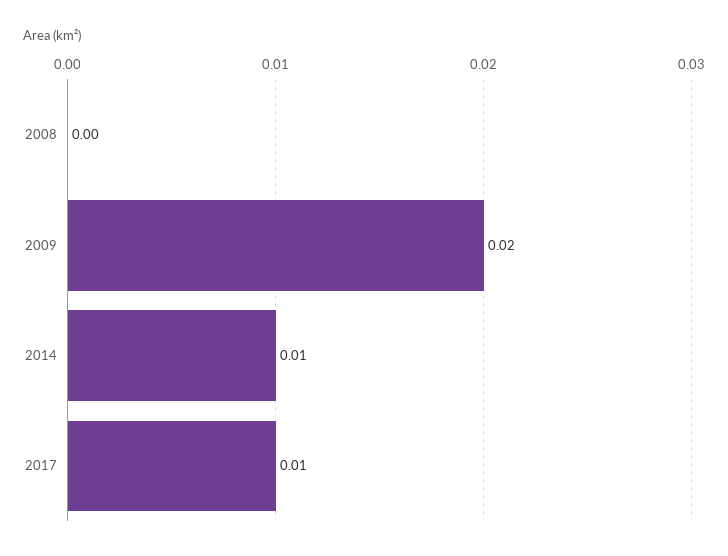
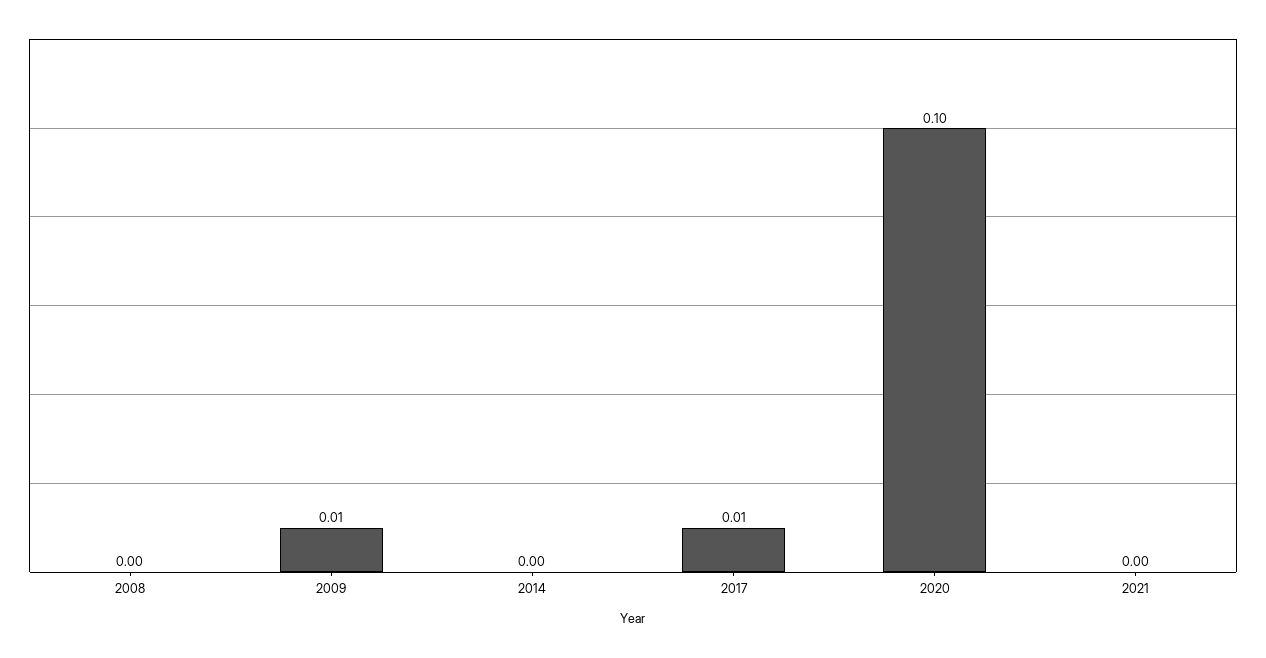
2009: 0.02 -> 0.01
2014: 0.01 -> 0
2020: none -> 0.1
2021: none -> 0

